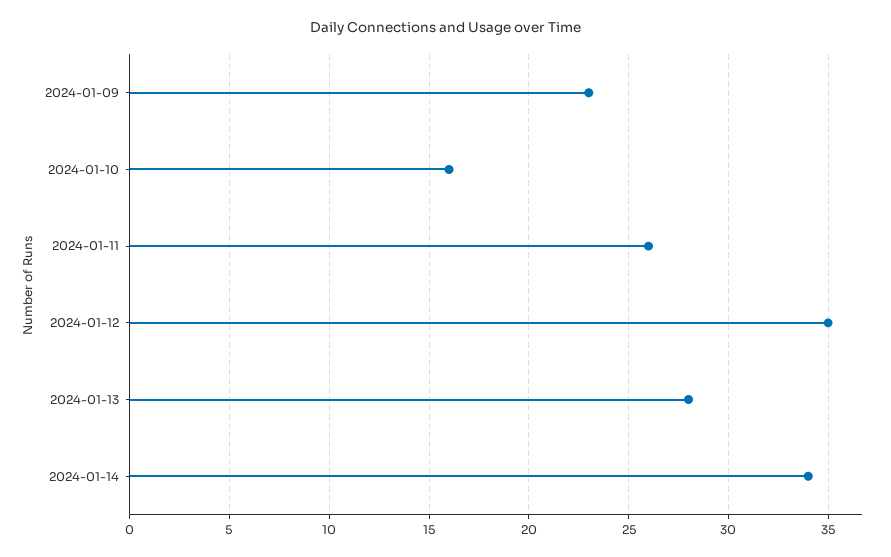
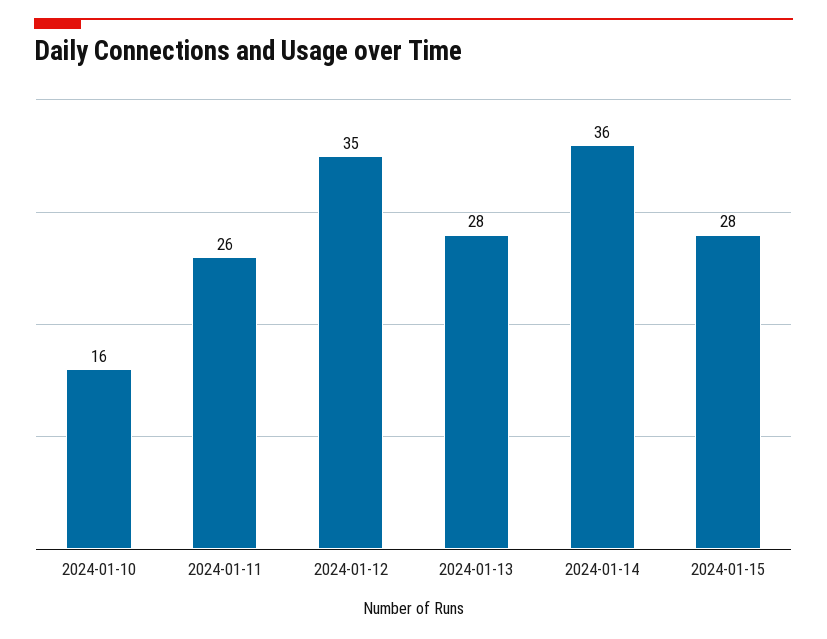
2024-01-09: 23 -> none
2024-01-14: 34 -> 36
2024-01-15: none -> 28

